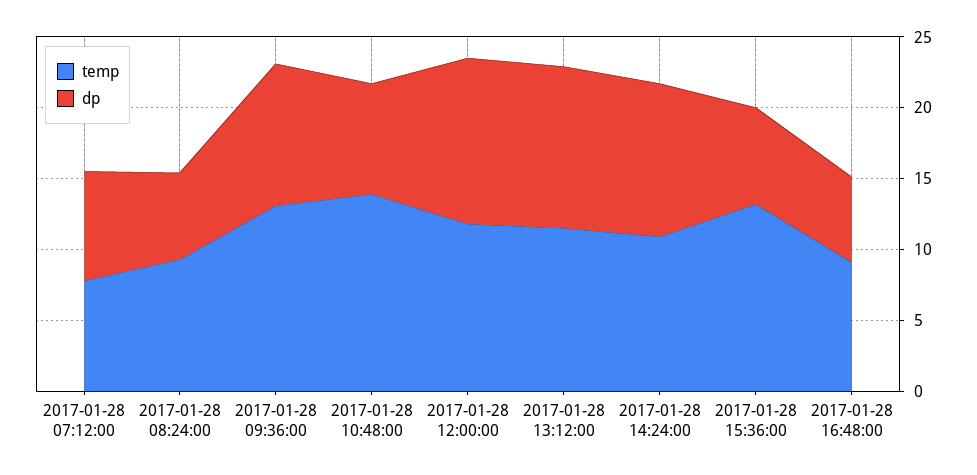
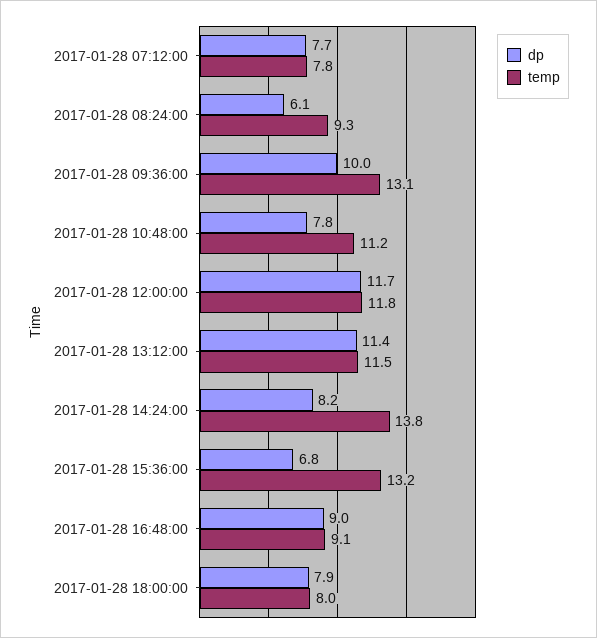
temp, 2017-01-28 10:48:00: 14 -> 11.2
temp, 2017-01-28 14:24:00: 11 -> 13.8
dp, 2017-01-28 14:24:00: 11 -> 8.2
dp, 2017-01-28 16:48:00: 6 -> 9
dp, 2017-01-28 18:00:00: none -> 7.9
temp, 2017-01-28 18:00:00: none -> 8

